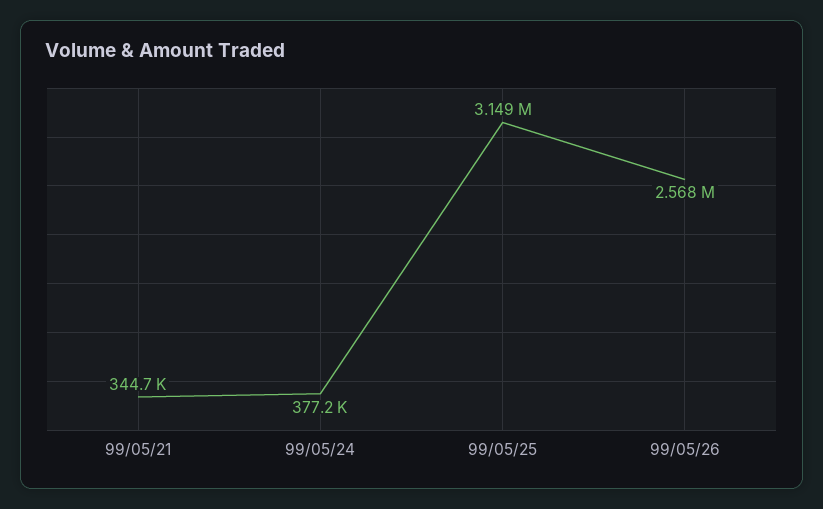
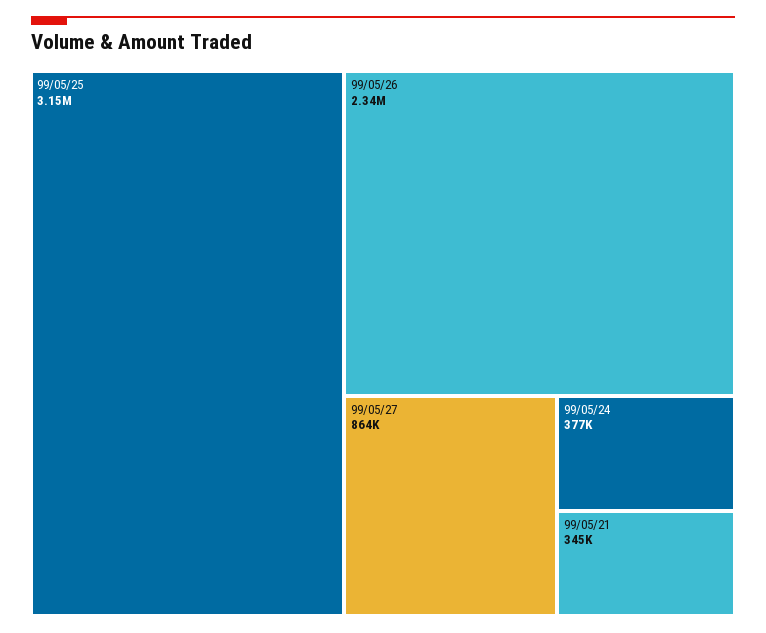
99/05/26: 2568000 -> 2340000
99/05/27: none -> 864000

